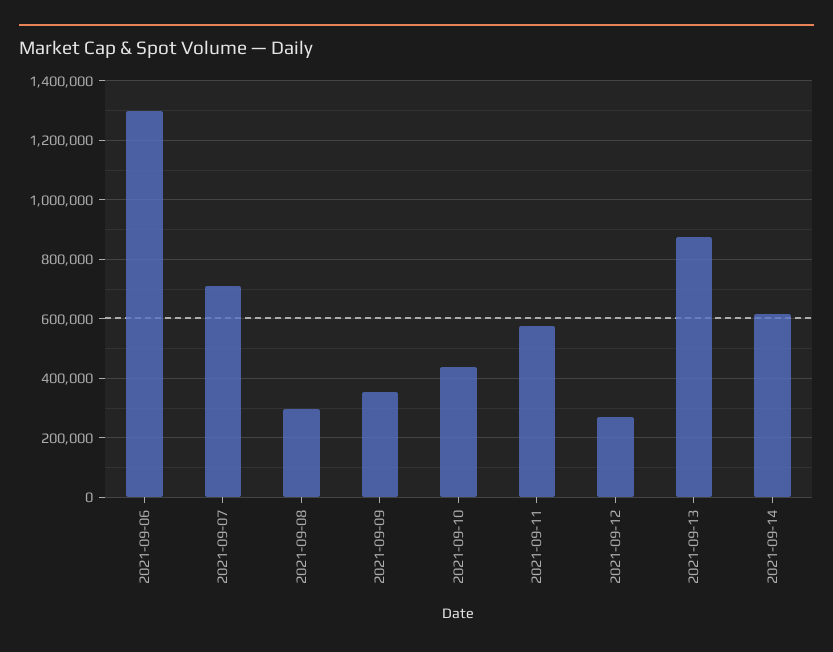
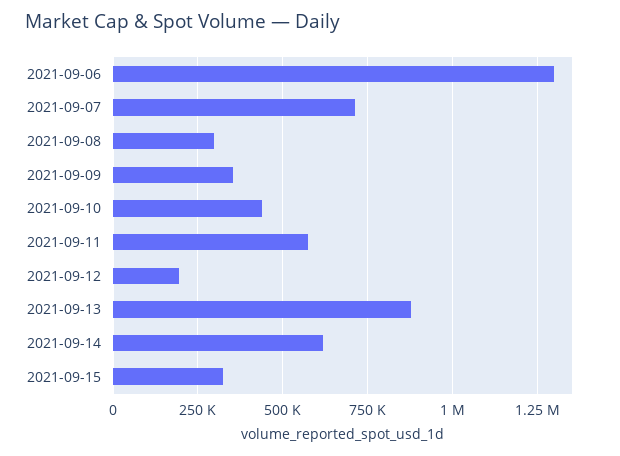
2021-09-12: 275000 -> 200000
2021-09-15: none -> 325000

